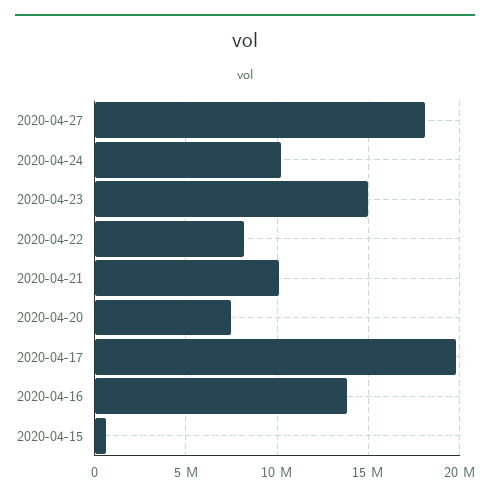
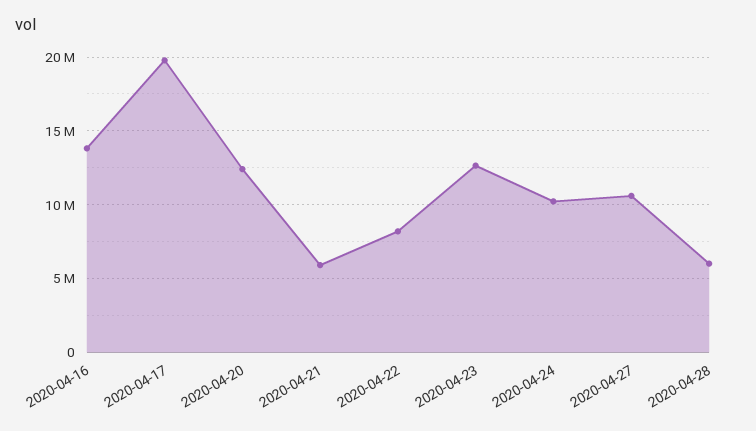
2020-04-27: 18000000 -> 10500000
2020-04-23: 15000000 -> 12500000
2020-04-21: 10000000 -> 6000000
2020-04-20: 7500000 -> 12500000
2020-04-15: 500000 -> none
2020-04-28: none -> 6000000

